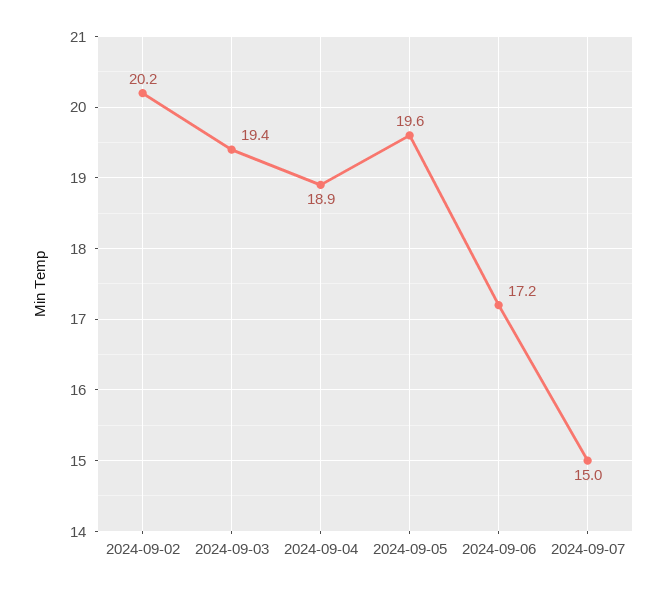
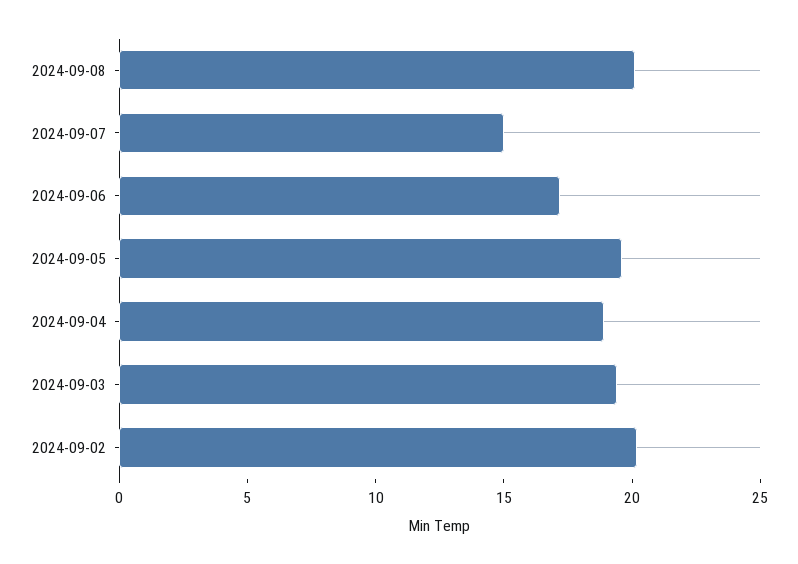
2024-09-08: none -> 20

